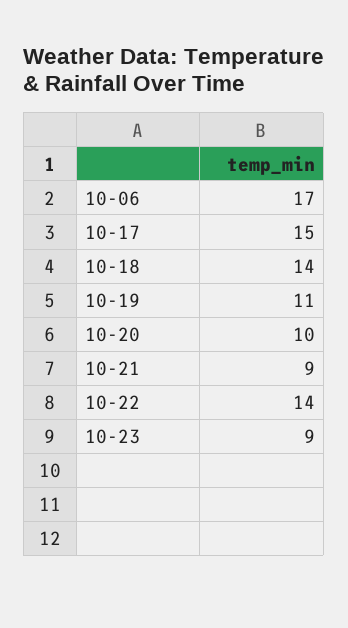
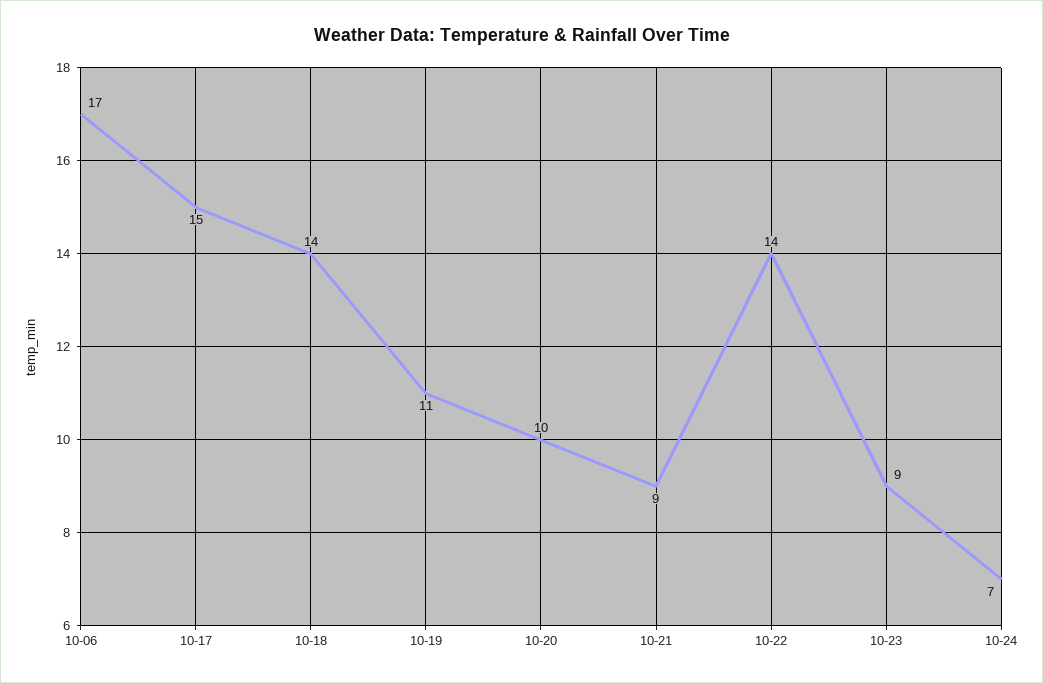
10-24: none -> 7

